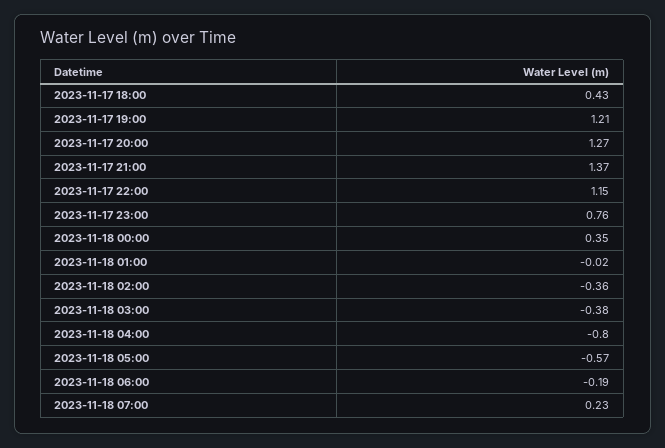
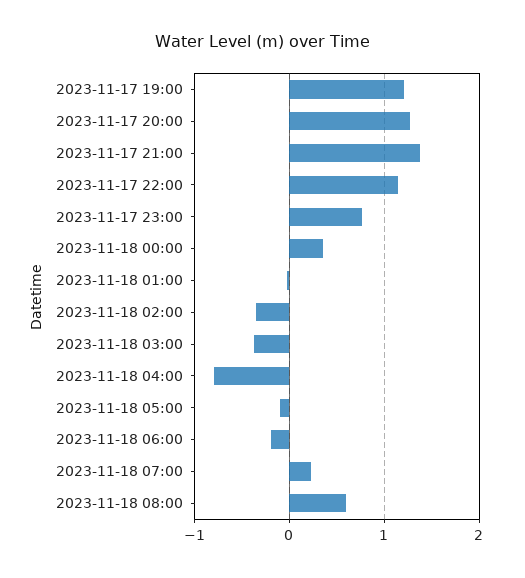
2023-11-17 18:00: 0.43 -> none
2023-11-18 05:00: -0.57 -> -0.1
2023-11-18 08:00: none -> 0.6

